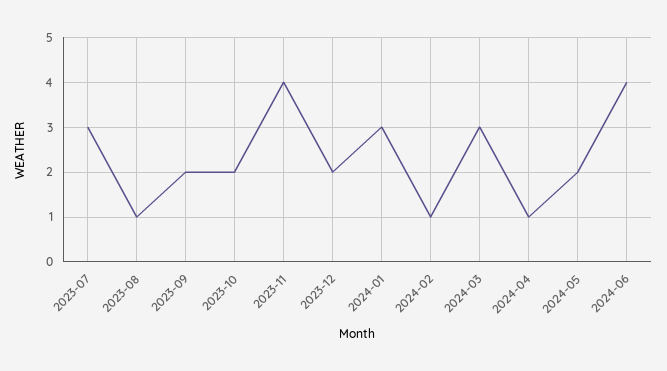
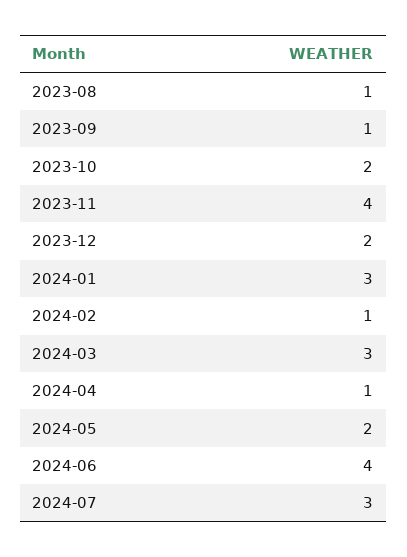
2023-07: 3 -> none
2023-09: 2 -> 1
2024-07: none -> 3

